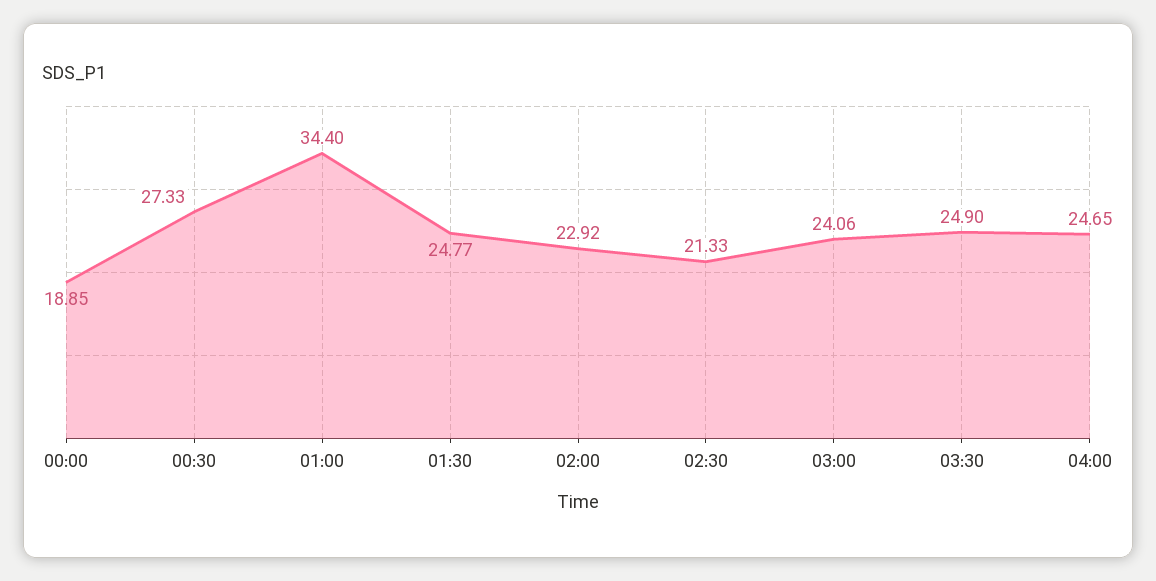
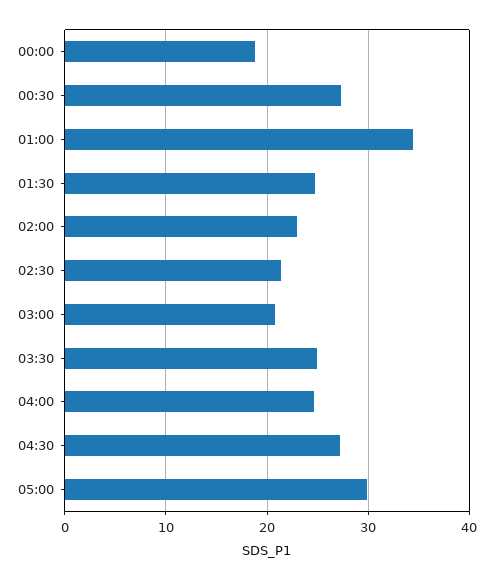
03:00: 24.06 -> 21
04:30: none -> 27
05:00: none -> 30

